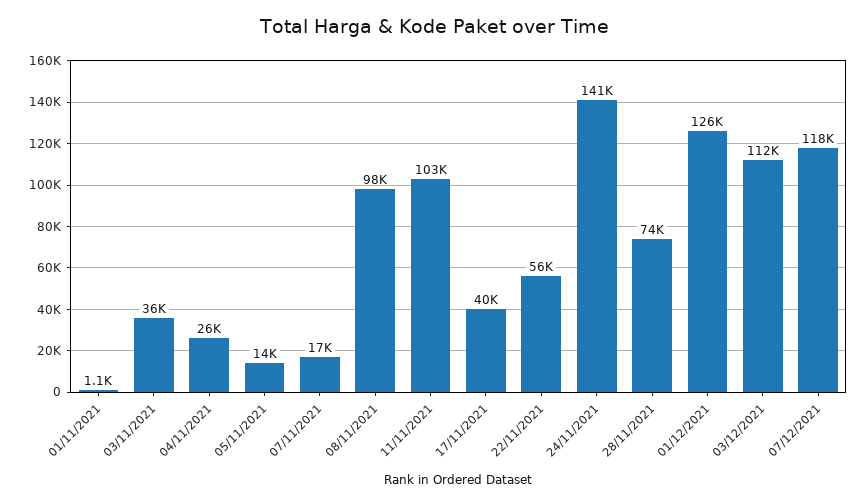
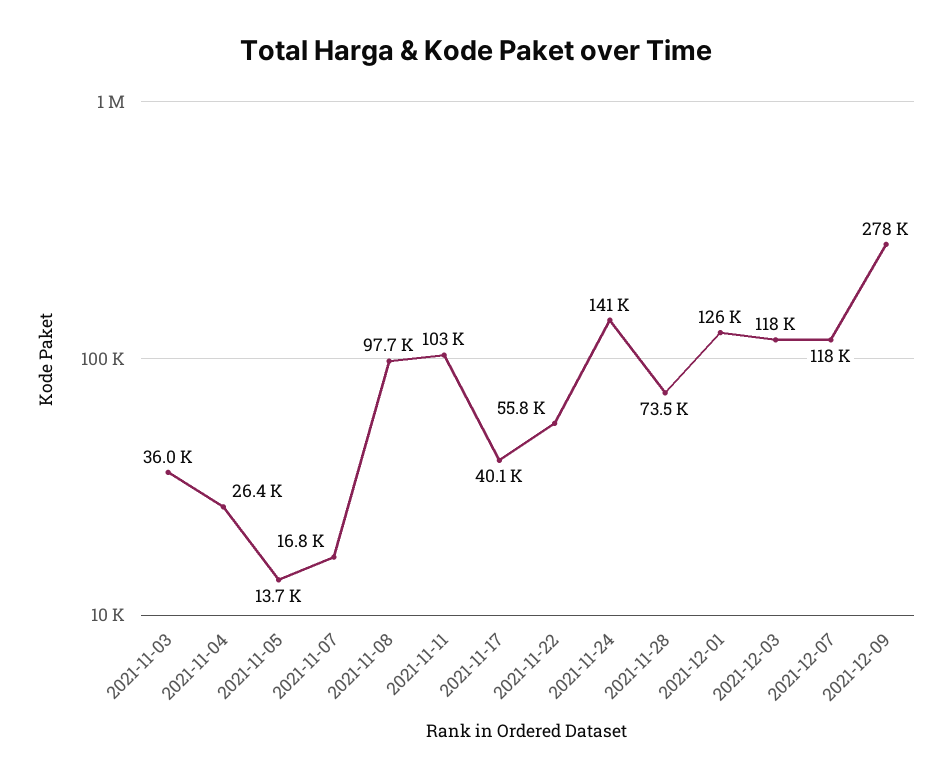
01/11/2021: 1100 -> none
03/12/2021: 112000 -> 118000
2021-12-09: none -> 278000

